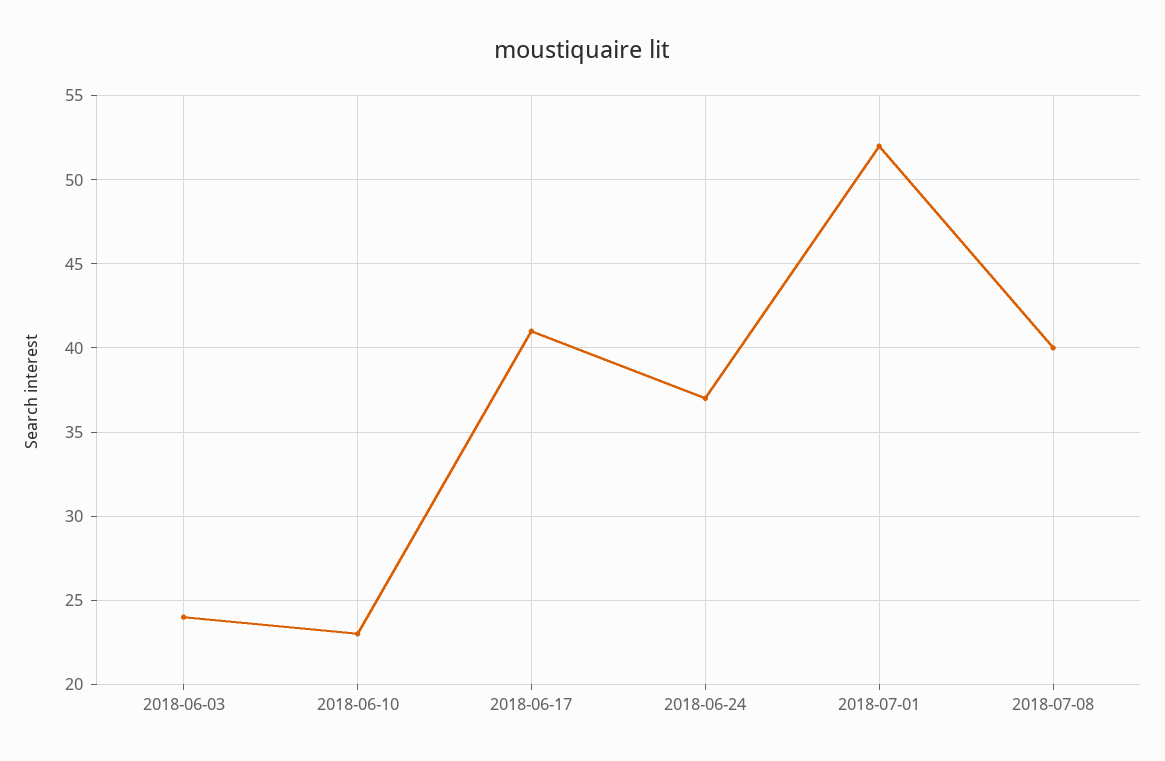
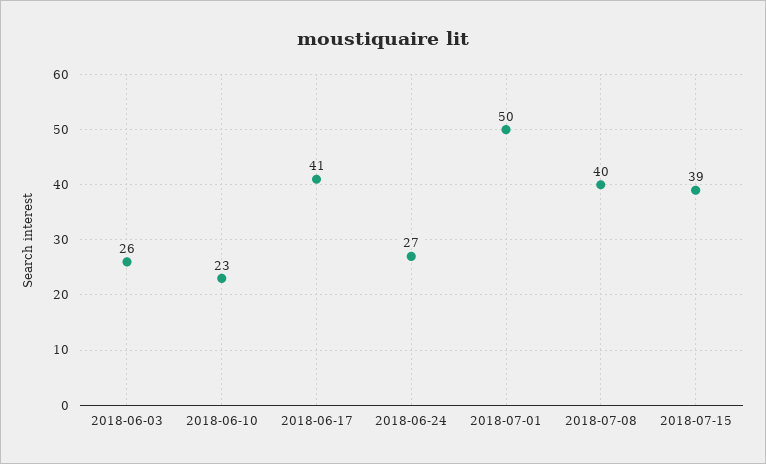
2018-06-03: 24 -> 26
2018-06-24: 37 -> 27
2018-07-01: 52 -> 50
2018-07-15: none -> 39

